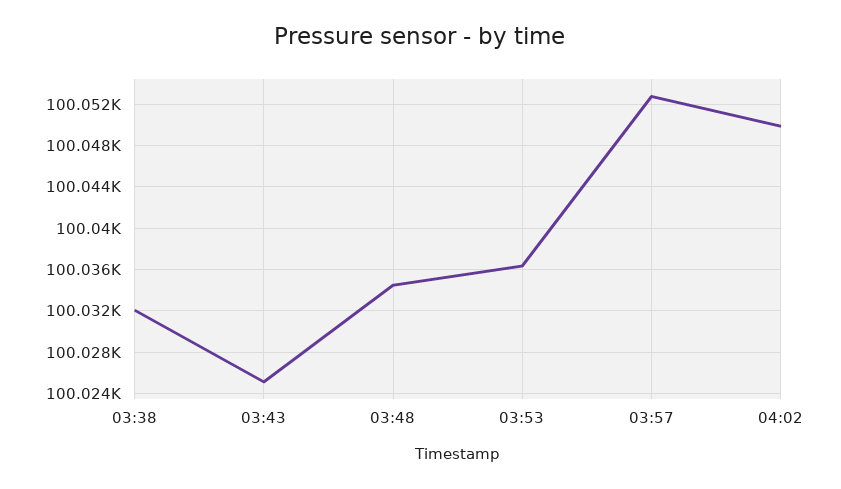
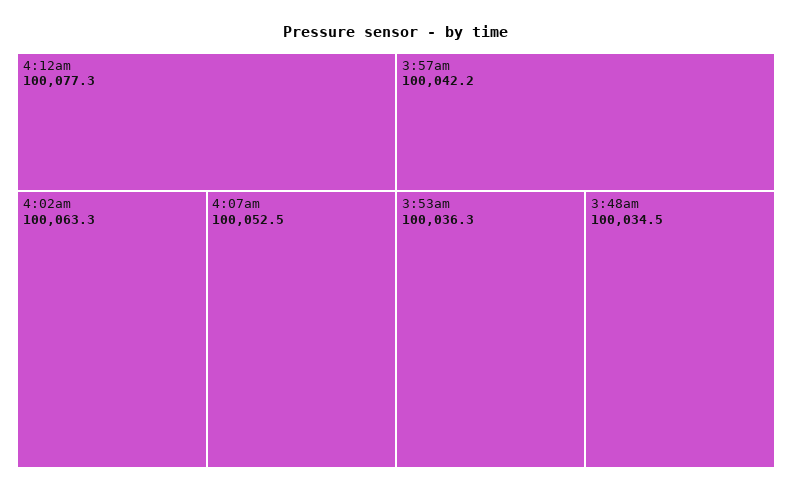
03:38: 100032 -> none
03:43: 100025 -> none
03:57: 100053 -> 100042.2
04:02: 100050 -> 100063.3
4:12am: none -> 100077.3
4:07am: none -> 100052.5

